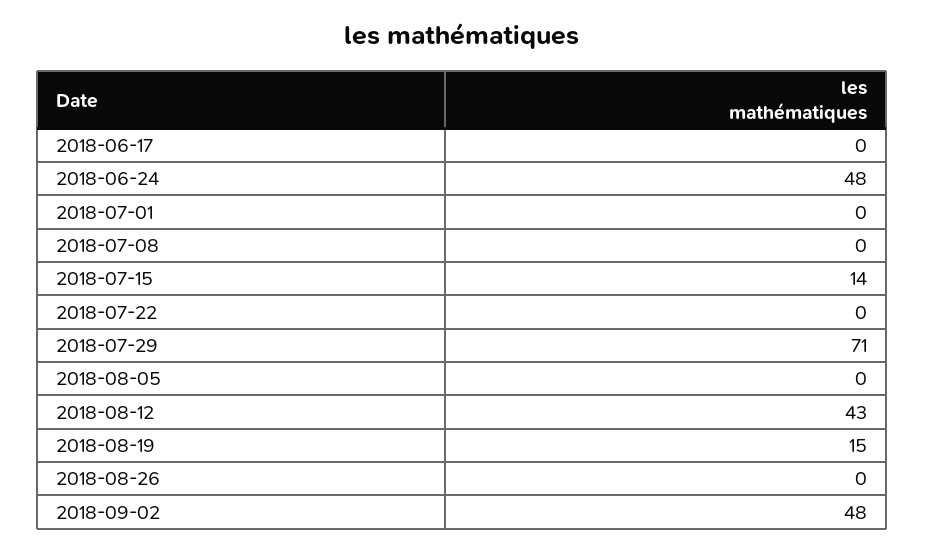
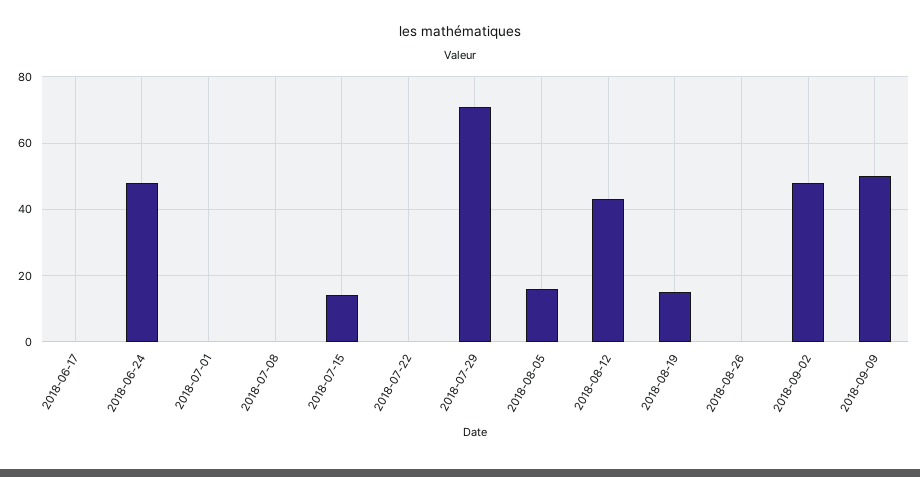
2018-08-05: 0 -> 15
2018-09-09: none -> 50

